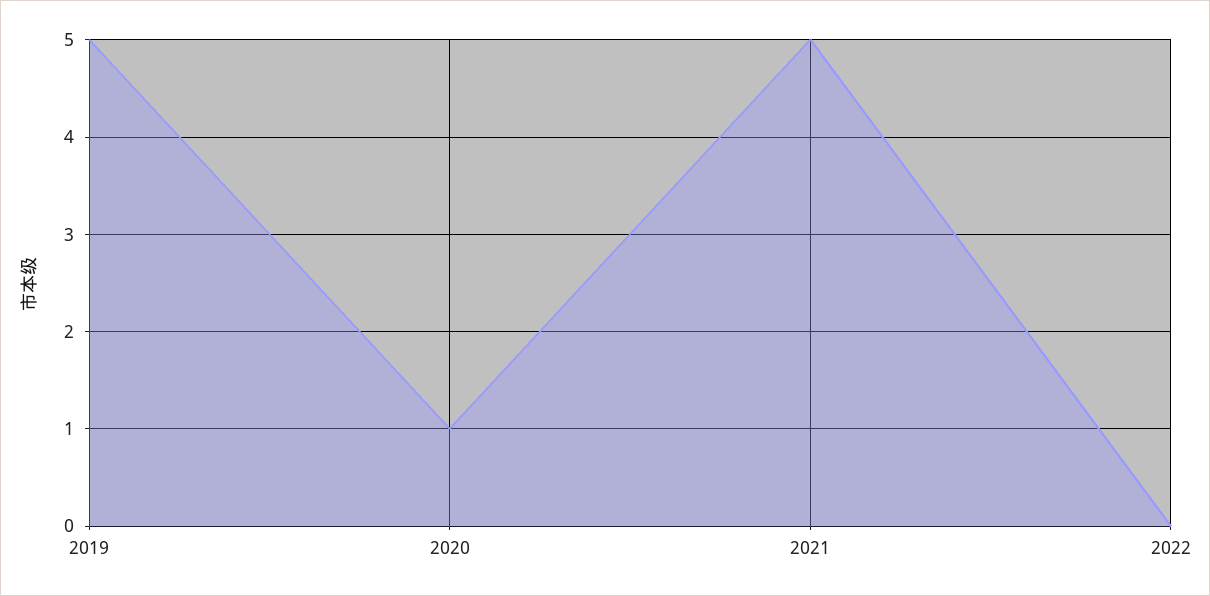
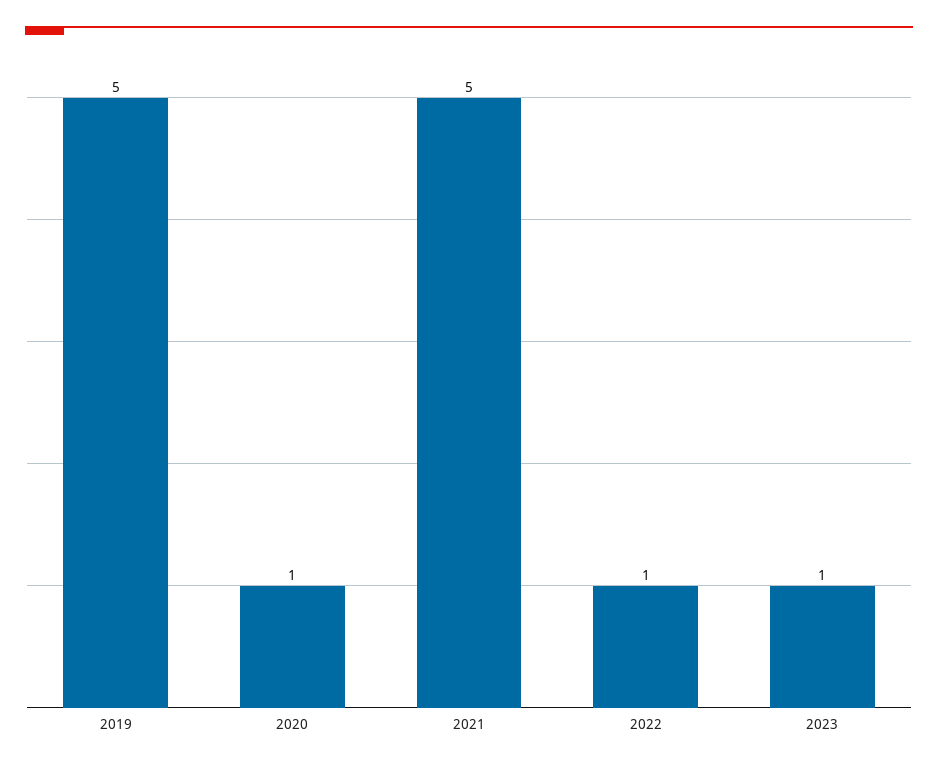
2022: 0 -> 1
2023: none -> 1

